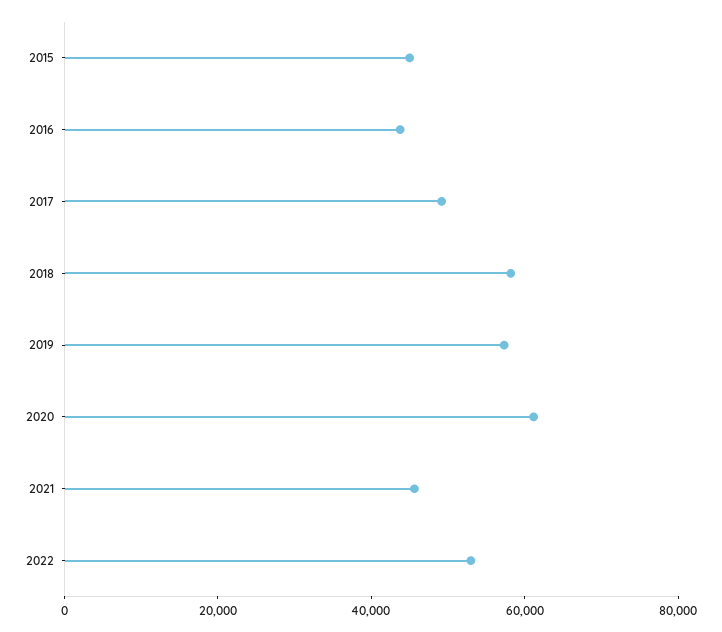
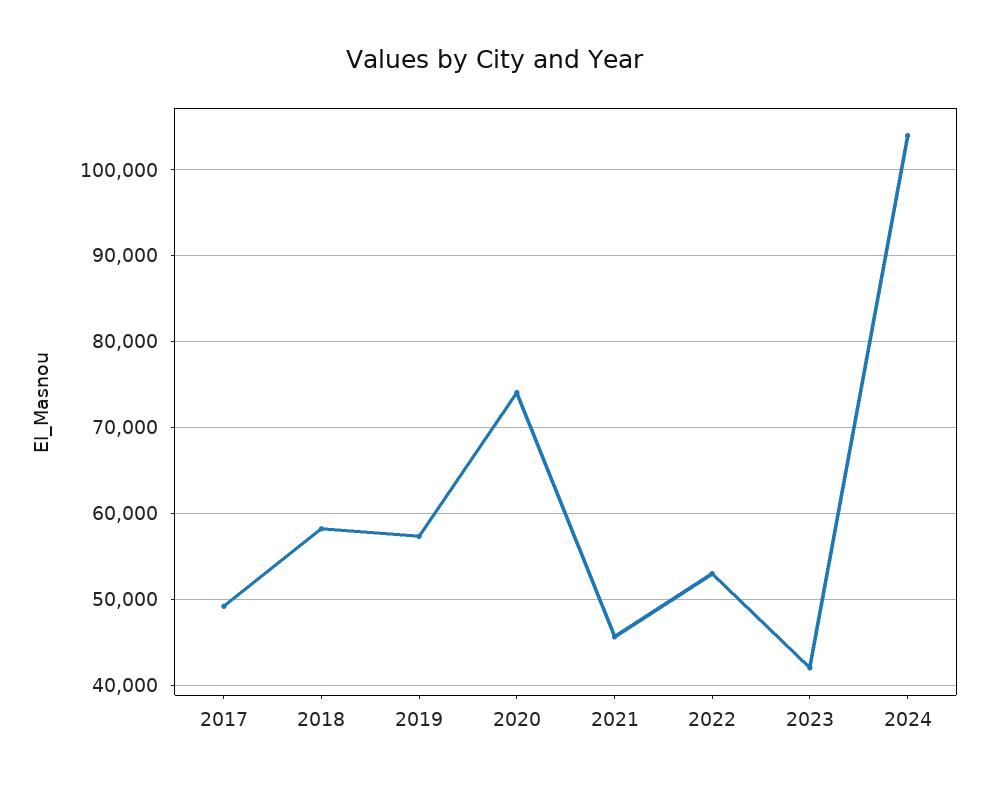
2015: 45000 -> none
2016: 45000 -> none
2020: 60000 -> 74000
2023: none -> 42000
2024: none -> 104000

